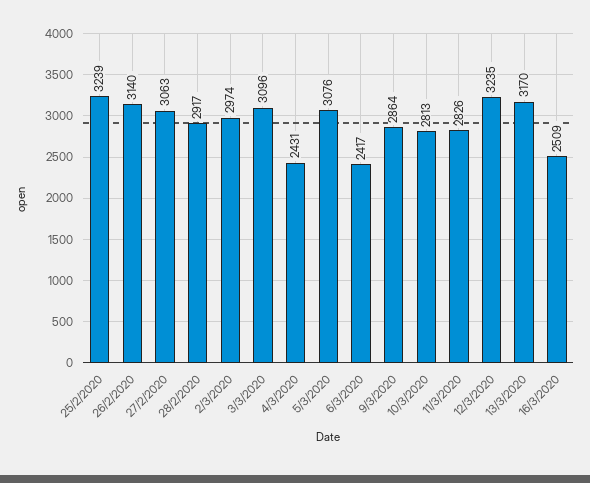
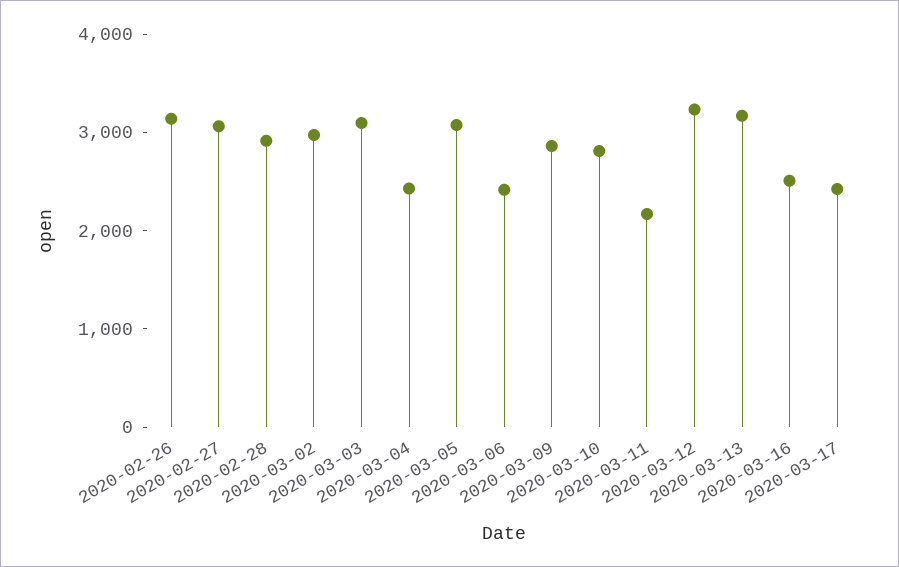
25/2/2020: 3239 -> none
11/3/2020: 2826 -> 2200
2020-03-17: none -> 2400

